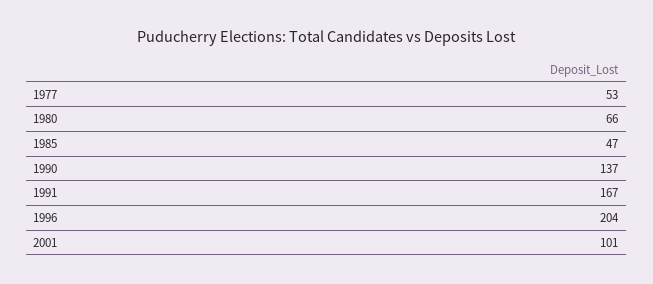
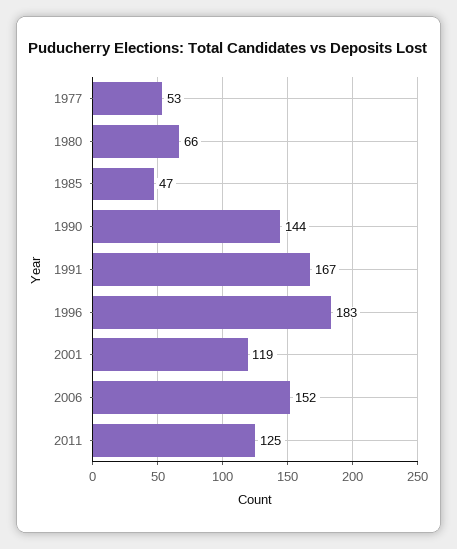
1990: 137 -> 144
1996: 204 -> 183
2001: 101 -> 119
2006: none -> 152
2011: none -> 125

